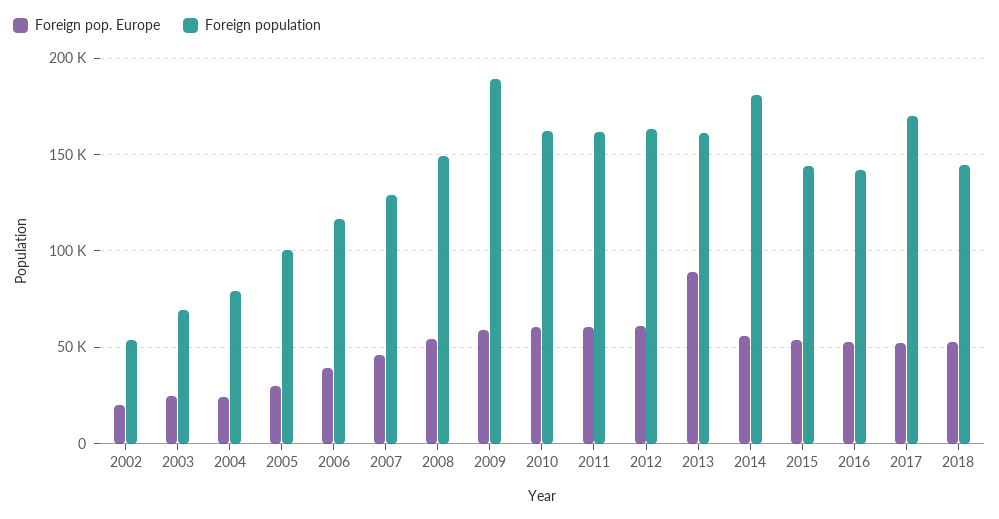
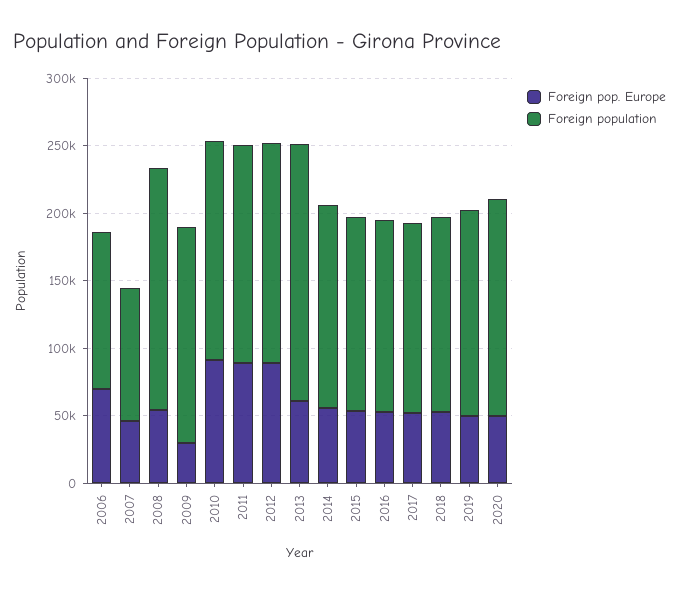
Foreign pop. Europe, 2002: 20000 -> none
Foreign population, 2002: 55000 -> none
Foreign pop. Europe, 2003: 25000 -> none
Foreign population, 2003: 70000 -> none
Foreign pop. Europe, 2004: 25000 -> none
Foreign population, 2004: 80000 -> none
Foreign pop. Europe, 2005: 30000 -> none
Foreign population, 2005: 100000 -> none
Foreign pop. Europe, 2006: 40000 -> 70000
Foreign population, 2007: 130000 -> 100000
Foreign population, 2008: 150000 -> 180000
Foreign pop. Europe, 2009: 60000 -> 30000
Foreign population, 2009: 190000 -> 160000
Foreign pop. Europe, 2010: 60000 -> 90000
Foreign pop. Europe, 2011: 60000 -> 90000
Foreign pop. Europe, 2012: 60000 -> 90000
Foreign pop. Europe, 2013: 90000 -> 60000
Foreign population, 2013: 160000 -> 190000
Foreign population, 2014: 180000 -> 150000
Foreign population, 2017: 170000 -> 140000
Foreign pop. Europe, 2019: none -> 50000
Foreign population, 2019: none -> 150000
Foreign pop. Europe, 2020: none -> 50000
Foreign population, 2020: none -> 160000

